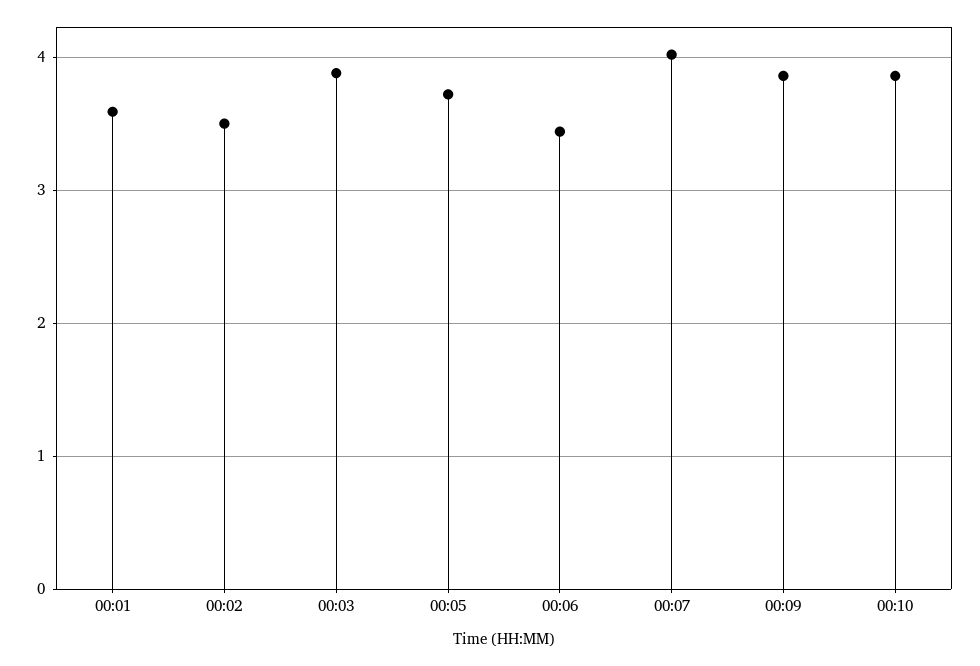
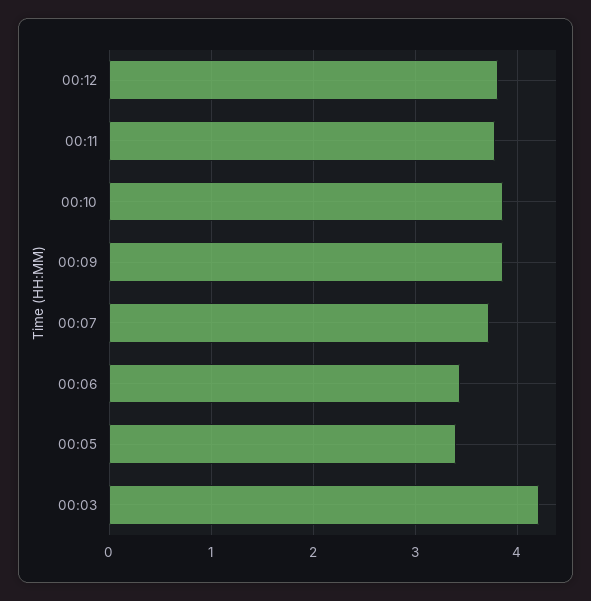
00:01: 3.6 -> none
00:02: 3.5 -> none
00:03: 3.9 -> 4.2
00:05: 3.7 -> 3.4
00:07: 4 -> 3.7
00:12: none -> 3.8
00:11: none -> 3.8

